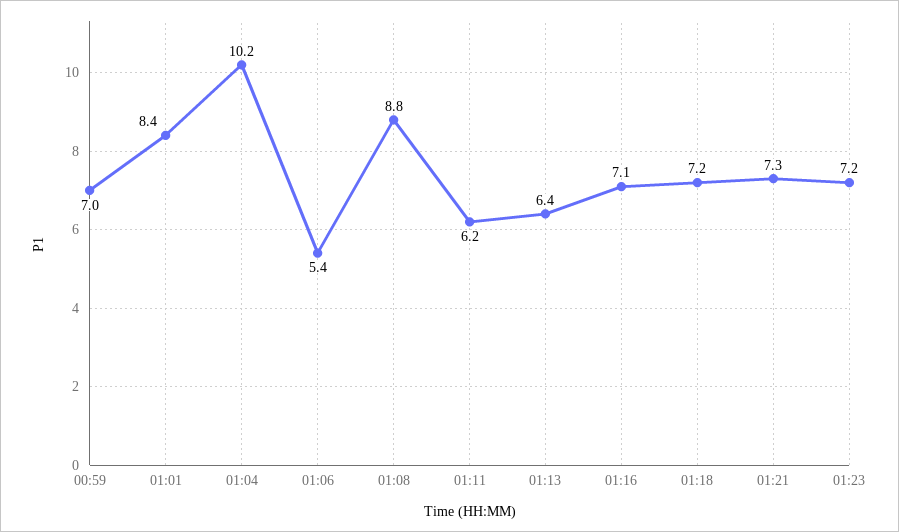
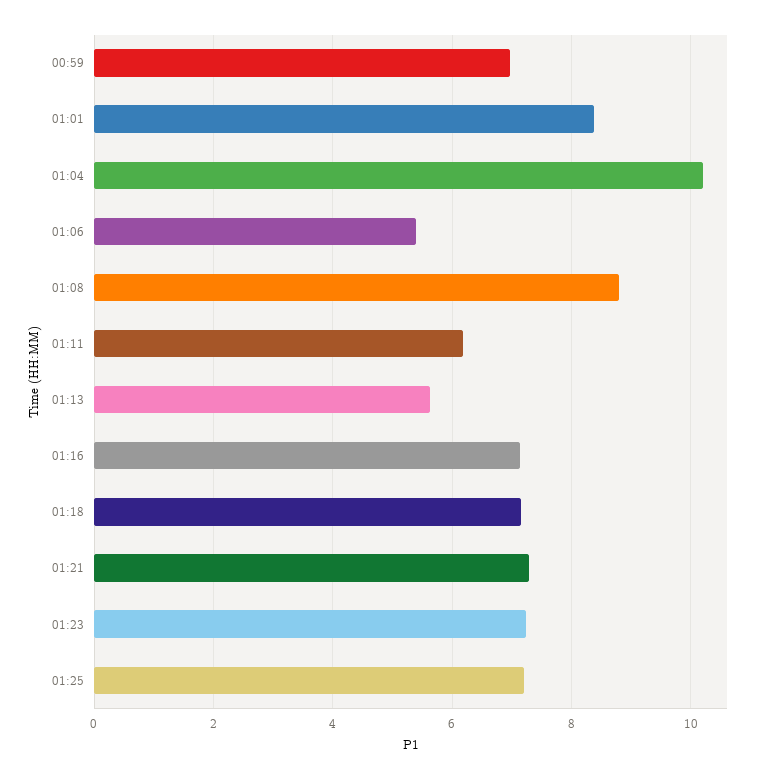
01:13: 6.4 -> 5.6
01:25: none -> 7.2

